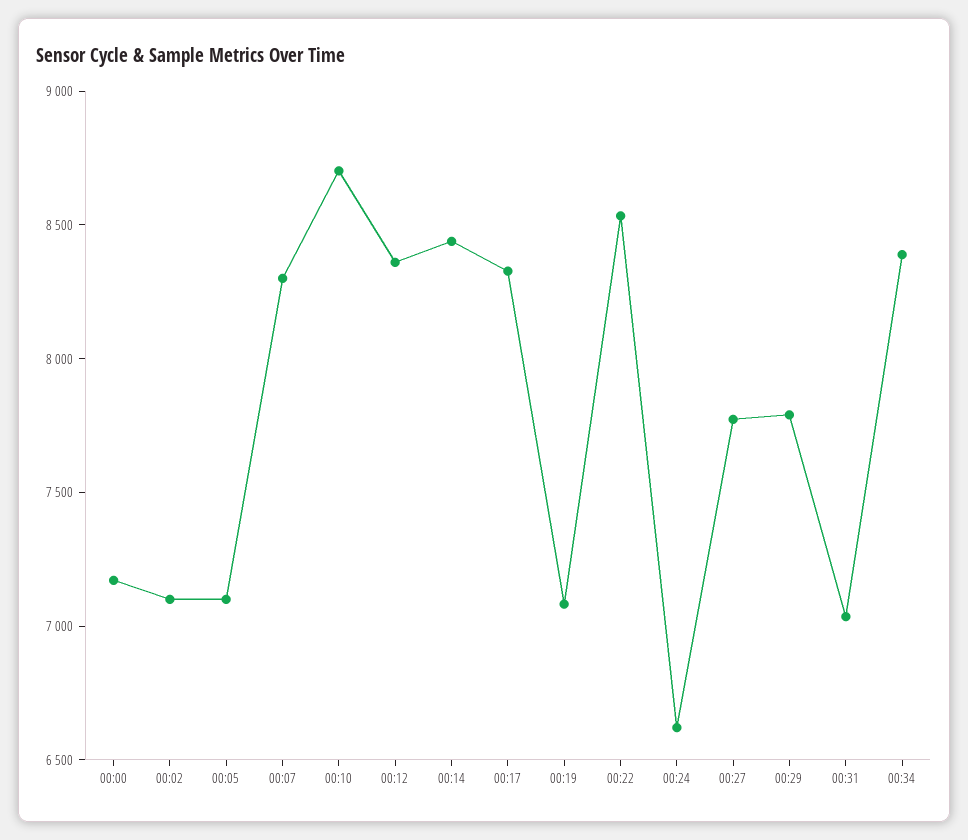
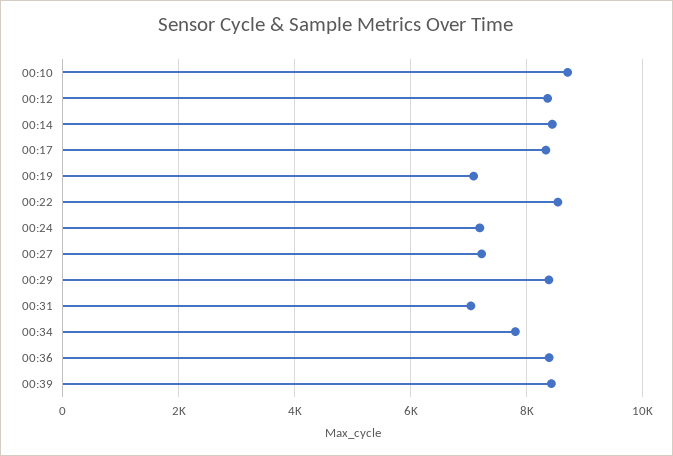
00:00: 7200 -> none
00:02: 7100 -> none
00:05: 7100 -> none
00:07: 8300 -> none
00:24: 6600 -> 7200
00:27: 7800 -> 7200
00:29: 7800 -> 8400
00:34: 8400 -> 7800
00:36: none -> 8400
00:39: none -> 8400

